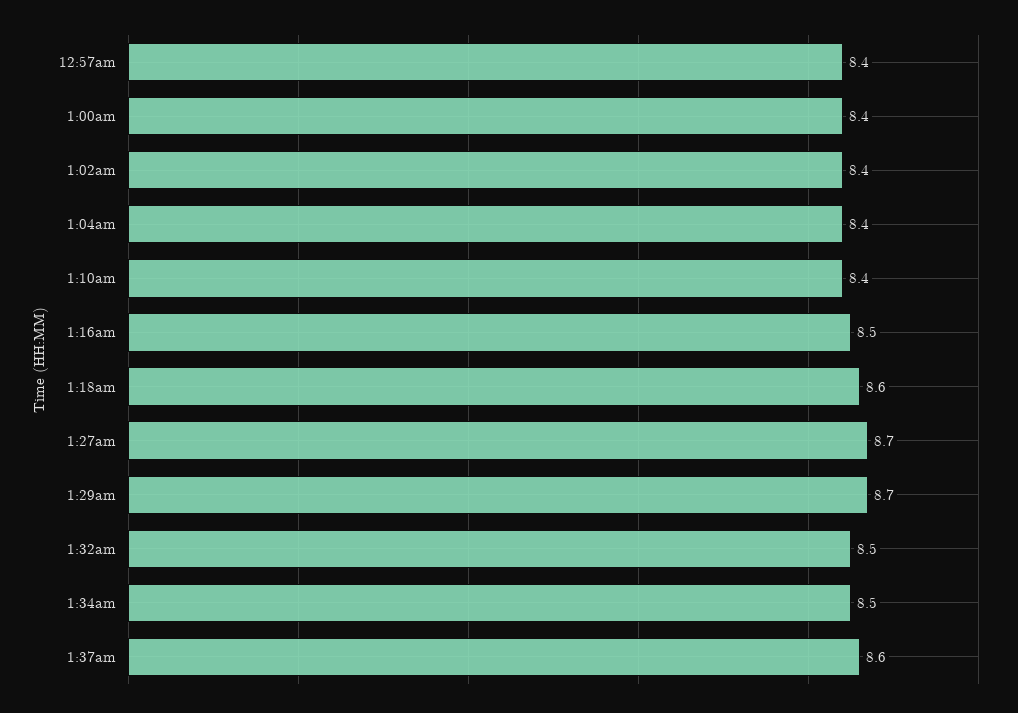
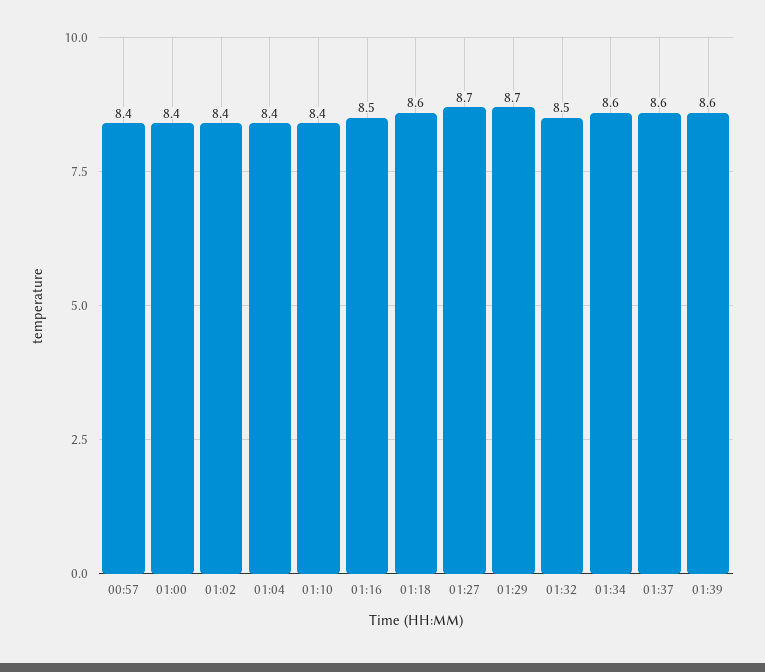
1:34am: 8.5 -> 8.6
01:39: none -> 8.6

